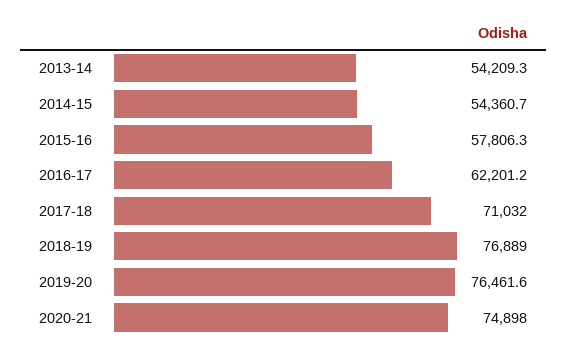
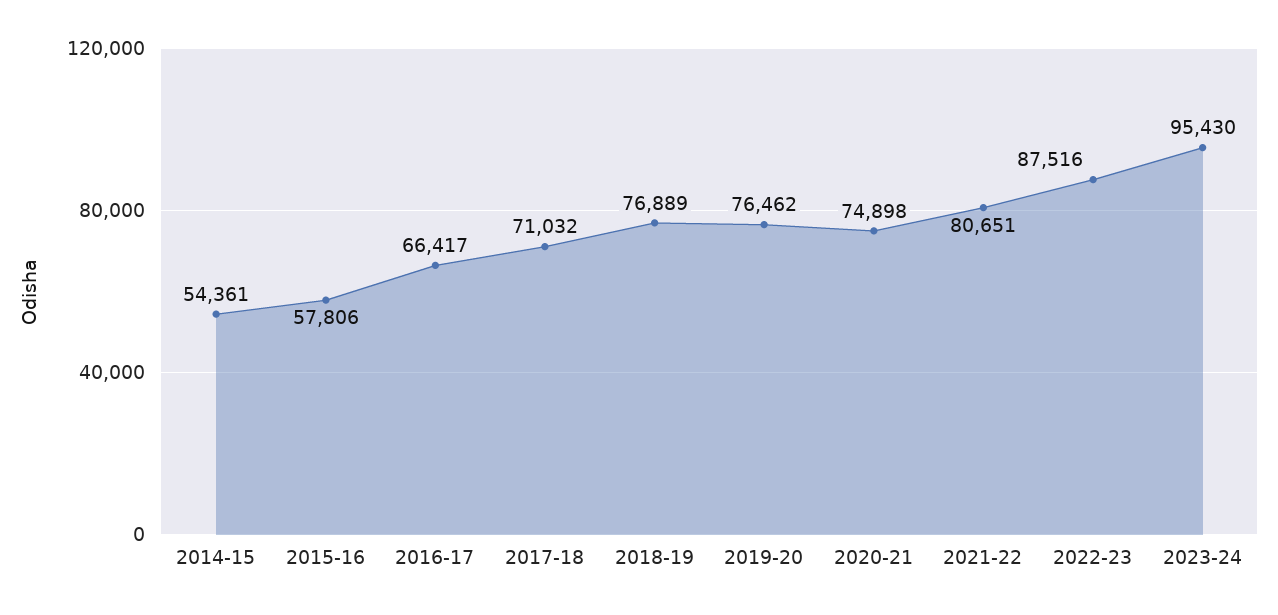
2013-14: 54209.3 -> none
2016-17: 62201.2 -> 66417
2021-22: none -> 80651
2022-23: none -> 87516
2023-24: none -> 95430

